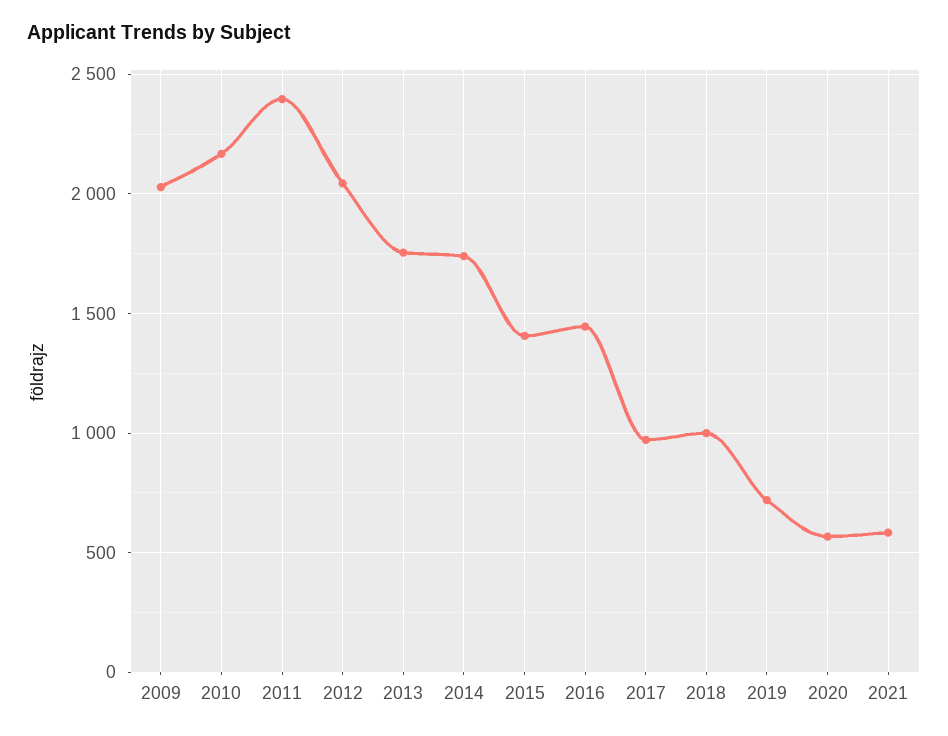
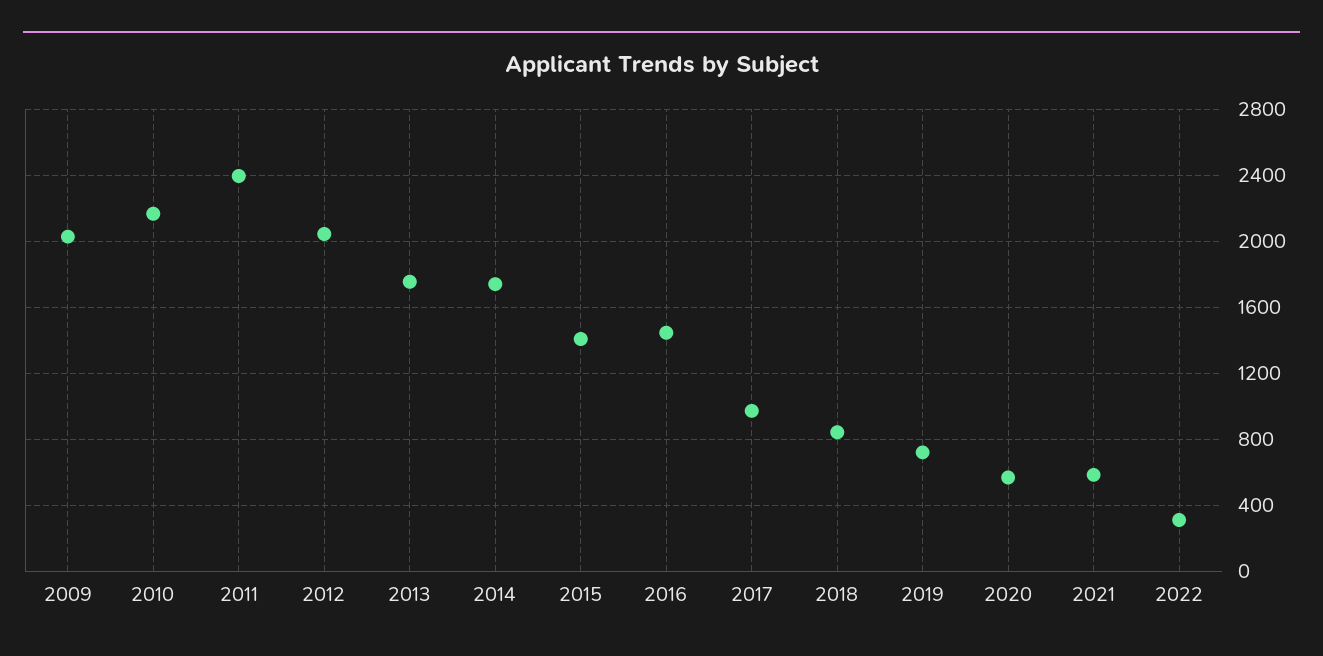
2018: 1000 -> 850
2022: none -> 300

